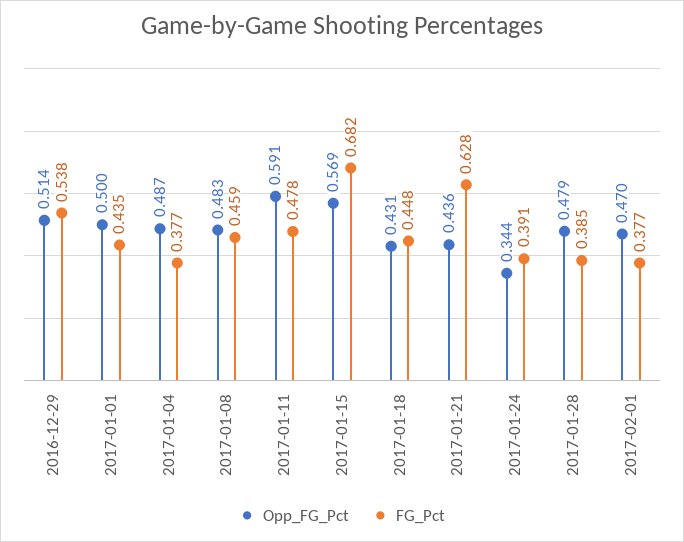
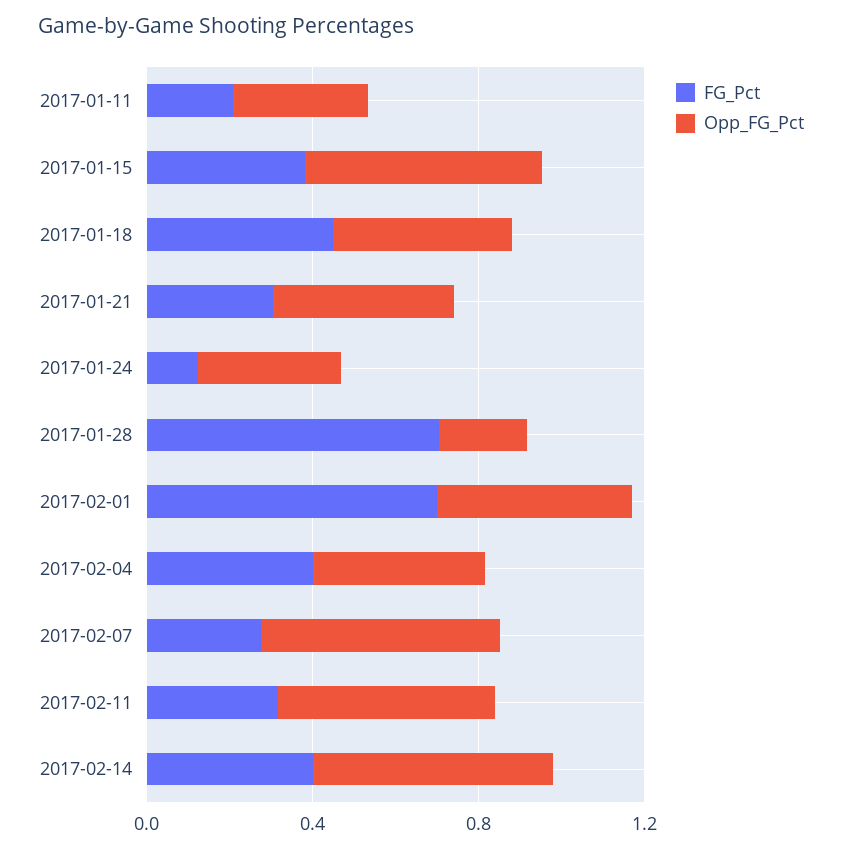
Opp_FG_Pct, 2016-12-29: 0.514 -> none
FG_Pct, 2016-12-29: 0.538 -> none
Opp_FG_Pct, 2017-01-01: 0.5 -> none
FG_Pct, 2017-01-01: 0.435 -> none
Opp_FG_Pct, 2017-01-04: 0.487 -> none
FG_Pct, 2017-01-04: 0.377 -> none
Opp_FG_Pct, 2017-01-08: 0.483 -> none
FG_Pct, 2017-01-08: 0.459 -> none
Opp_FG_Pct, 2017-01-11: 0.591 -> 0.3
FG_Pct, 2017-01-11: 0.478 -> 0.2
FG_Pct, 2017-01-15: 0.682 -> 0.4
FG_Pct, 2017-01-21: 0.628 -> 0.3
FG_Pct, 2017-01-24: 0.391 -> 0.1
Opp_FG_Pct, 2017-01-28: 0.479 -> 0.2
FG_Pct, 2017-01-28: 0.385 -> 0.7
FG_Pct, 2017-02-01: 0.377 -> 0.7
FG_Pct, 2017-02-04: none -> 0.4
Opp_FG_Pct, 2017-02-04: none -> 0.4
FG_Pct, 2017-02-07: none -> 0.3
Opp_FG_Pct, 2017-02-07: none -> 0.6
FG_Pct, 2017-02-11: none -> 0.3
Opp_FG_Pct, 2017-02-11: none -> 0.5
FG_Pct, 2017-02-14: none -> 0.4
Opp_FG_Pct, 2017-02-14: none -> 0.6

